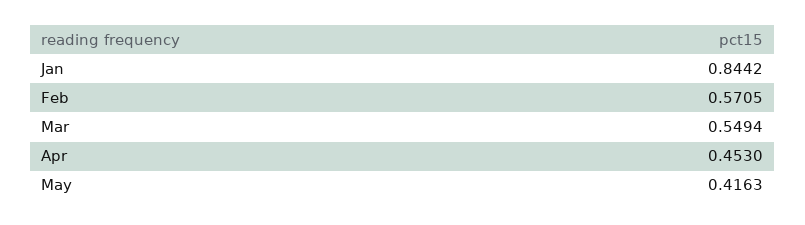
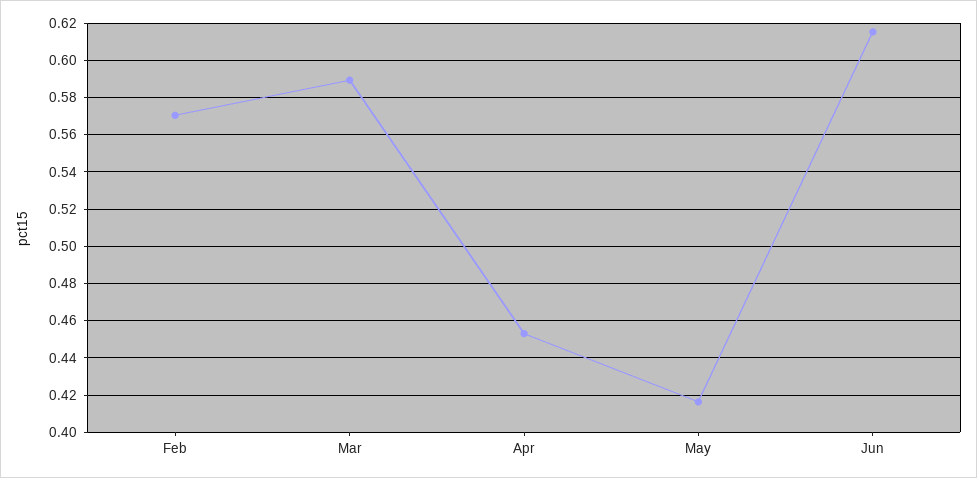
Jan: 0.8442 -> none
Mar: 0.5494 -> 0.59
Jun: none -> 0.615

